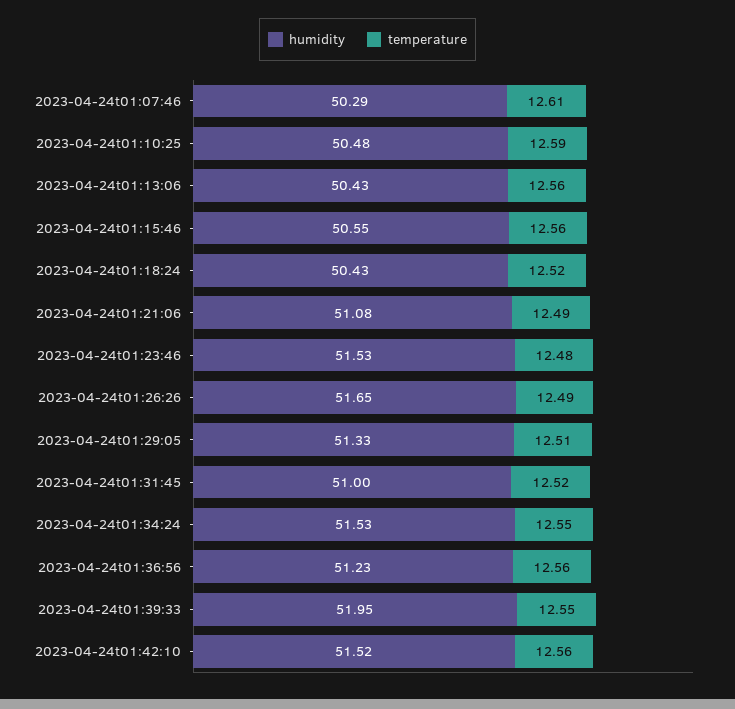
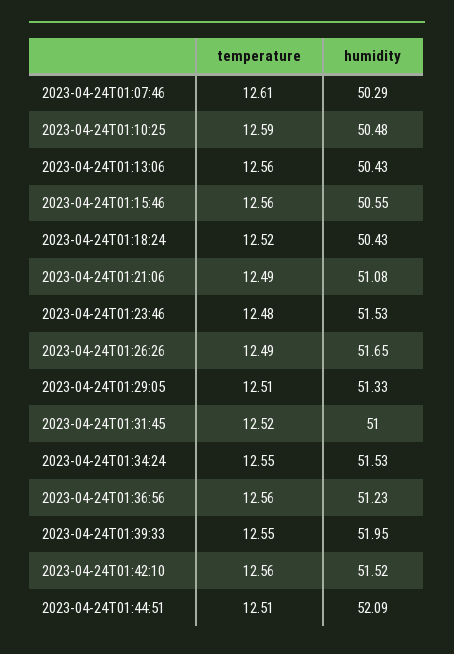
temperature, 2023-04-24T01:44:51: none -> 12.51
humidity, 2023-04-24T01:44:51: none -> 52.09

